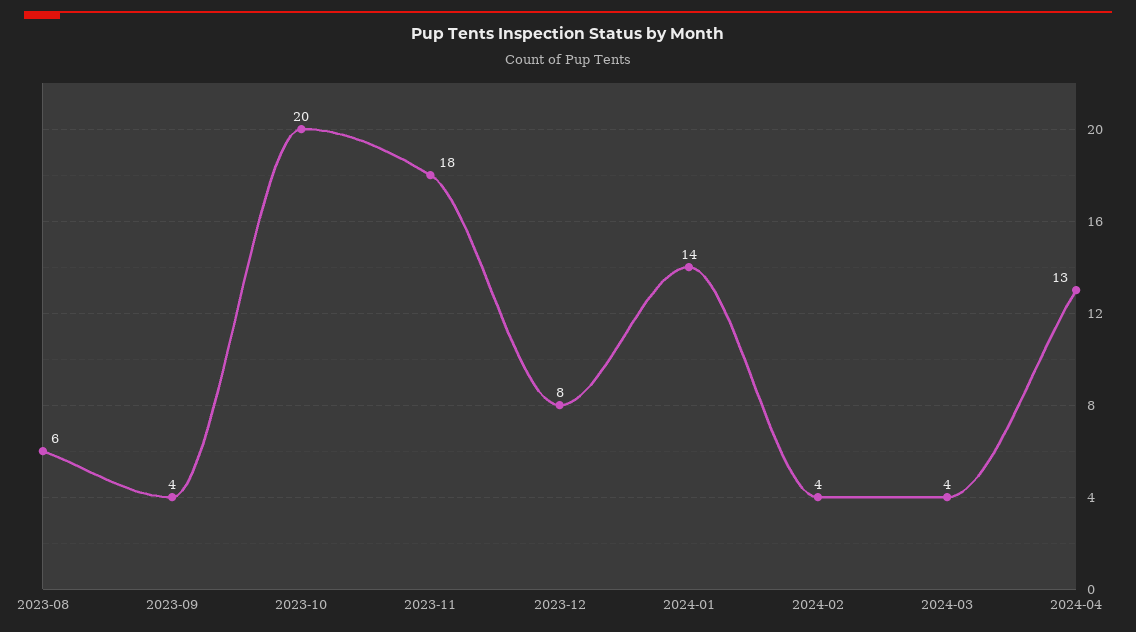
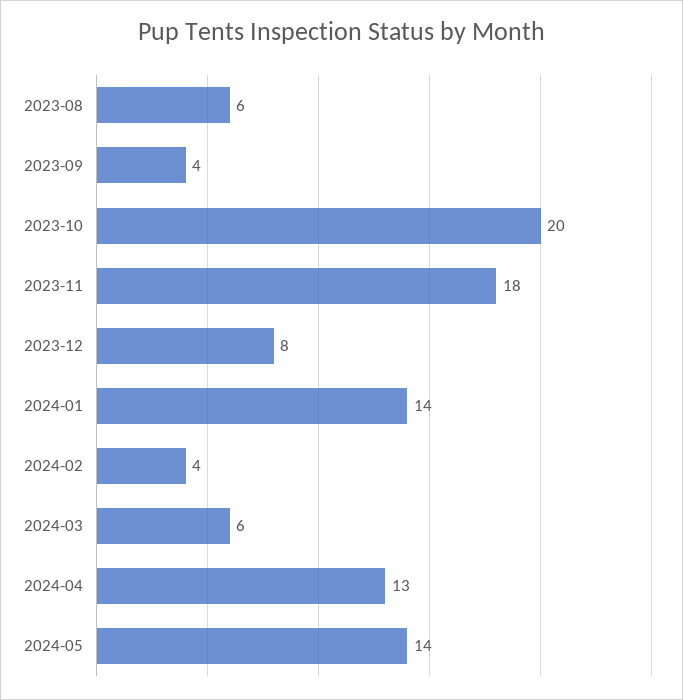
2024-03: 4 -> 6
2024-05: none -> 14

